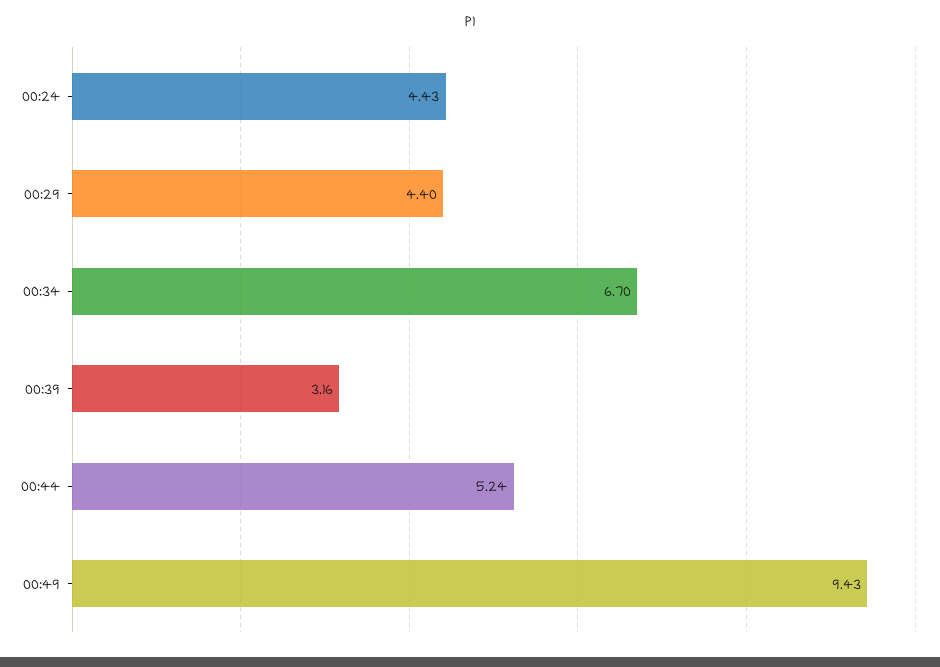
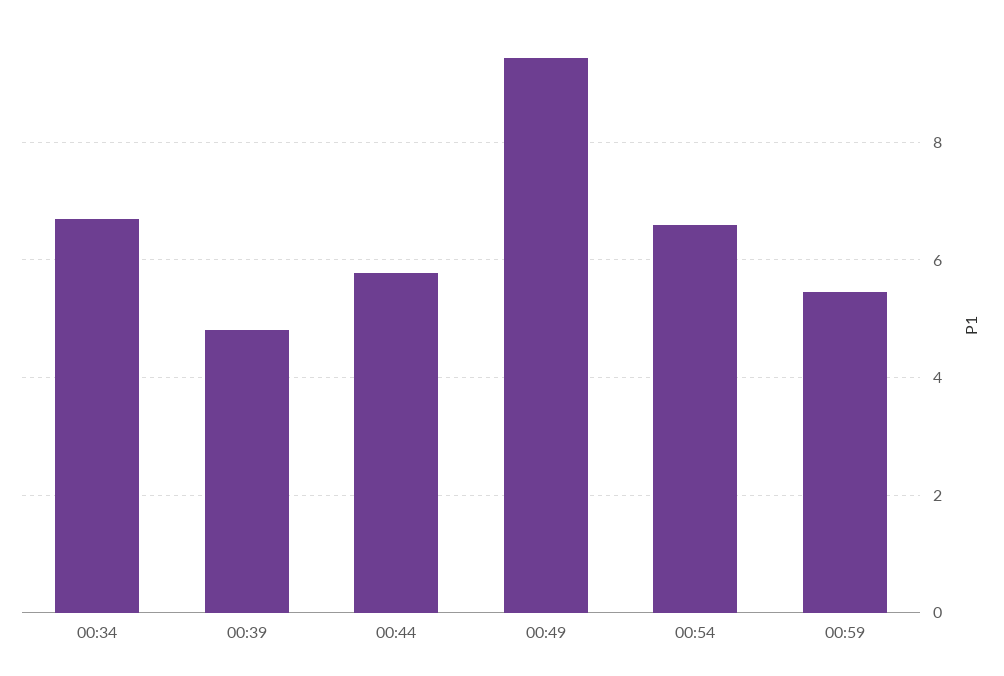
00:24: 4.43 -> none
00:29: 4.4 -> none
00:39: 3.16 -> 4.8
00:44: 5.24 -> 5.8
00:54: none -> 6.6
00:59: none -> 5.4

